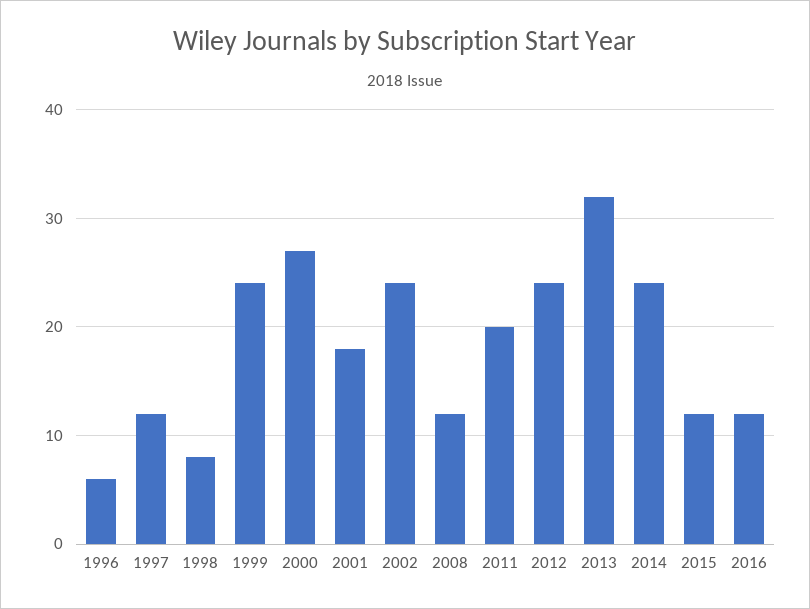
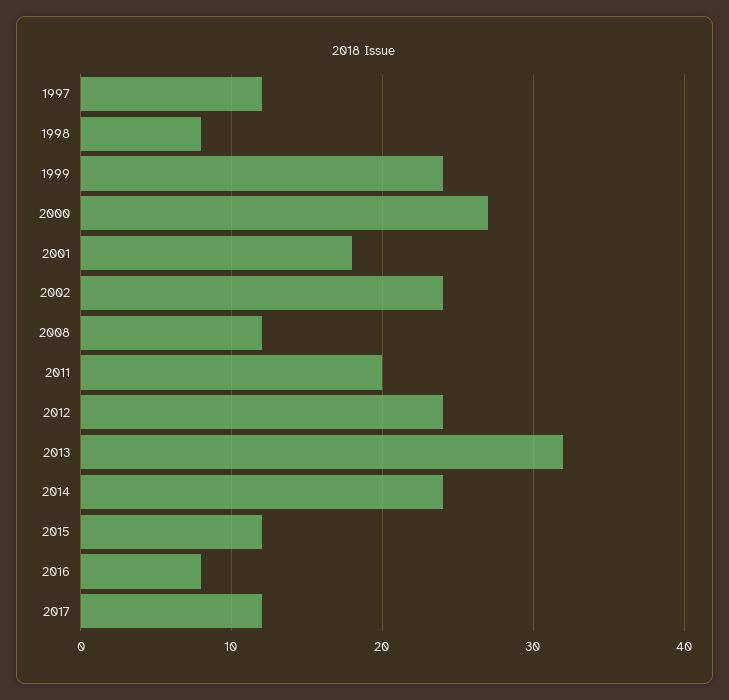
1996: 6 -> none
2016: 12 -> 8
2017: none -> 12

